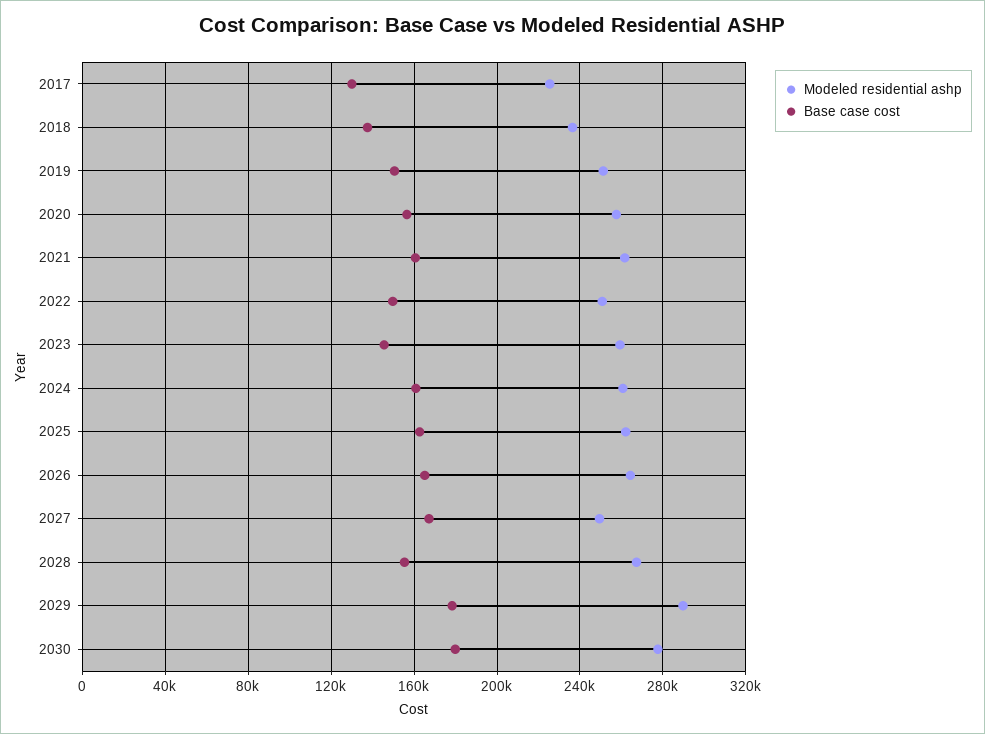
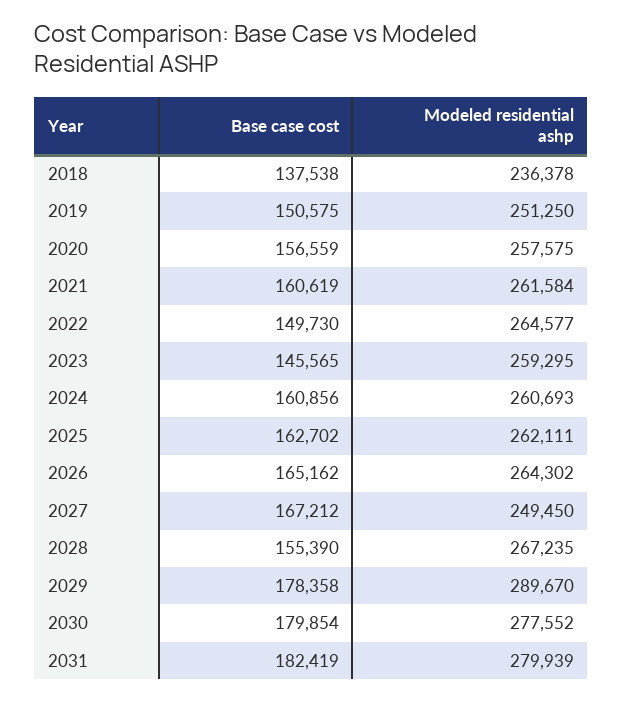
Modeled residential ashp, 2017: 225000 -> none
Base case cost, 2017: 130000 -> none
Modeled residential ashp, 2022: 250000 -> 264577
Base case cost, 2031: none -> 182419
Modeled residential ashp, 2031: none -> 279939

